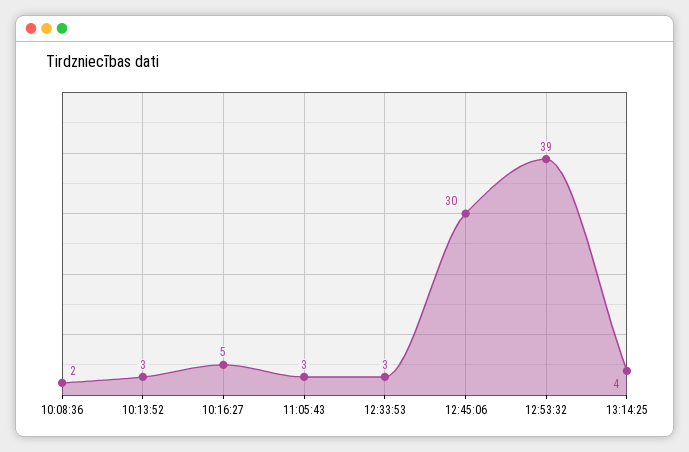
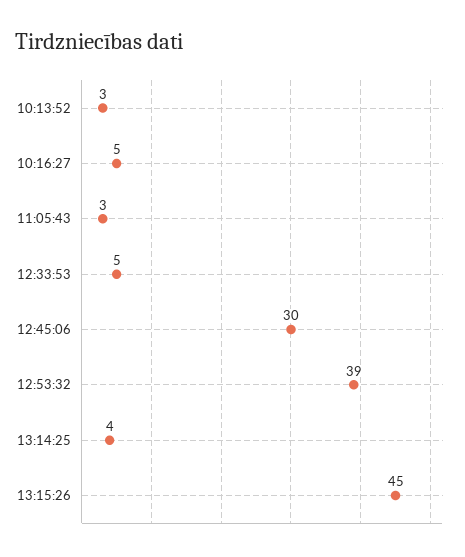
10:08:36: 2 -> none
12:33:53: 3 -> 5
13:15:26: none -> 45

